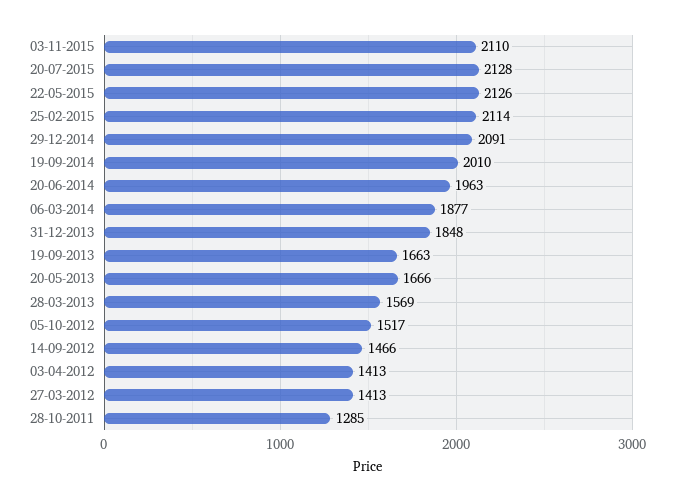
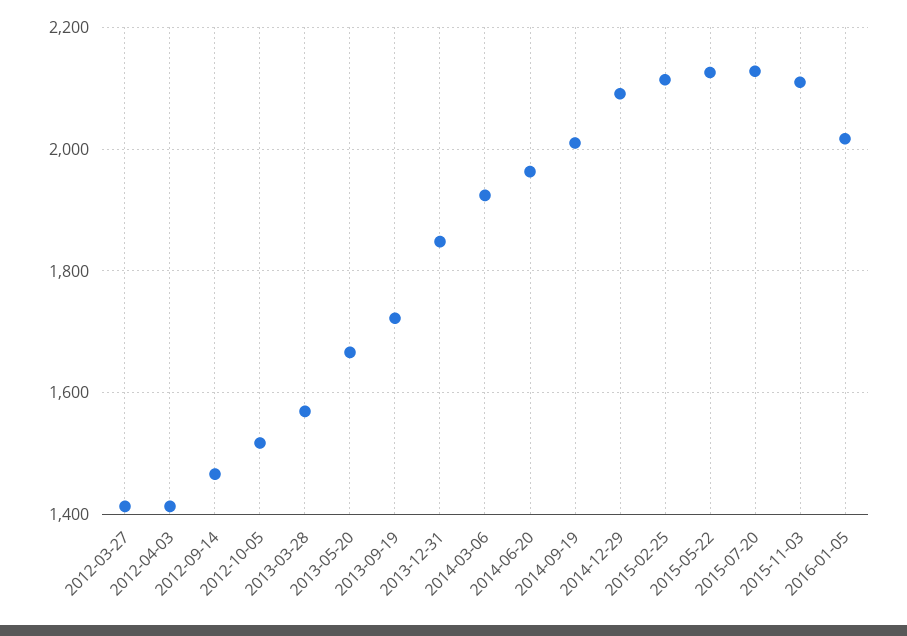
06-03-2014: 1877 -> 1920
19-09-2013: 1663 -> 1720
28-10-2011: 1285 -> none
2016-01-05: none -> 2020

